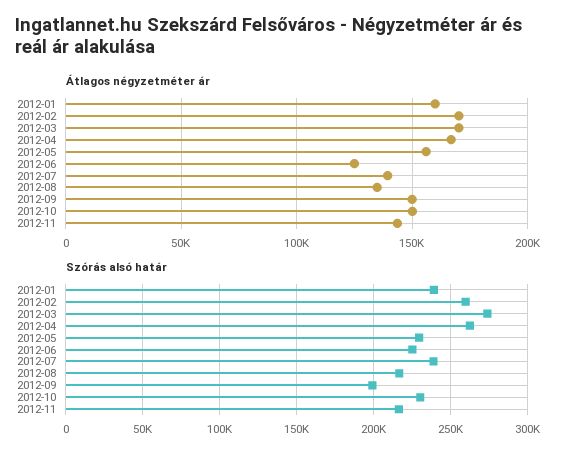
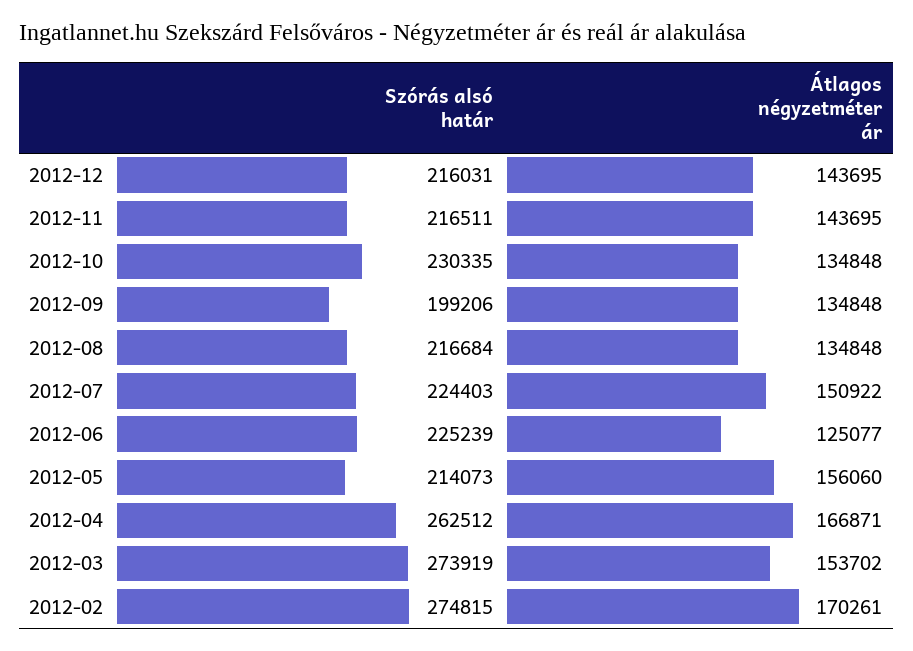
Átlagos négyzetméter ár, 2012-01: 160000 -> none
Átlagos négyzetméter ár, 2012-03: 170000 -> 153702
Átlagos négyzetméter ár, 2012-07: 140000 -> 150922
Átlagos négyzetméter ár, 2012-09: 150000 -> 134848
Átlagos négyzetméter ár, 2012-10: 150000 -> 134848
Szórás alsó határ, 2012-01: 240000 -> none
Szórás alsó határ, 2012-02: 260000 -> 274815
Szórás alsó határ, 2012-05: 230000 -> 214073
Szórás alsó határ, 2012-07: 240000 -> 224403
Szórás alsó határ, 2012-12: none -> 216031
Átlagos négyzetméter ár, 2012-12: none -> 143695

